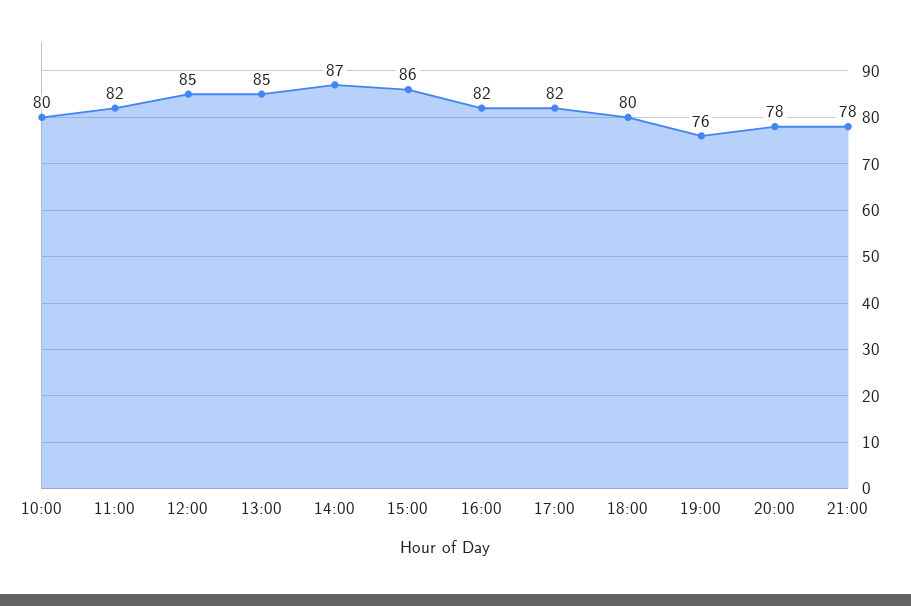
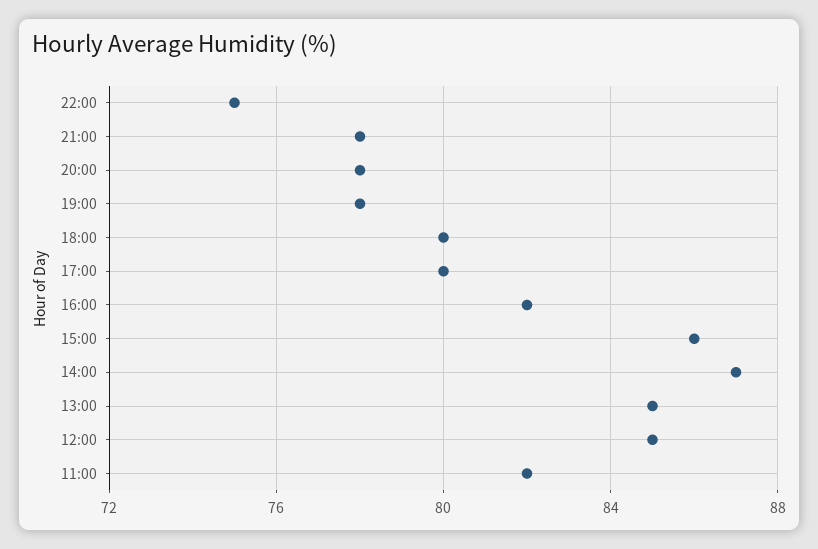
10:00: 80 -> none
17:00: 82 -> 80
19:00: 76 -> 78
22:00: none -> 75

